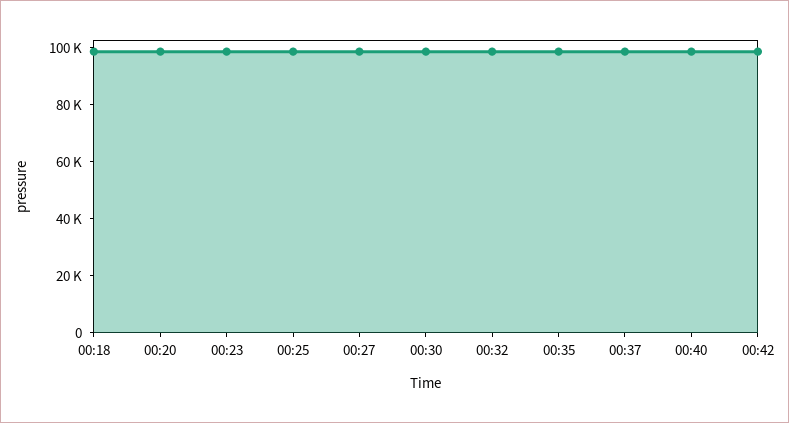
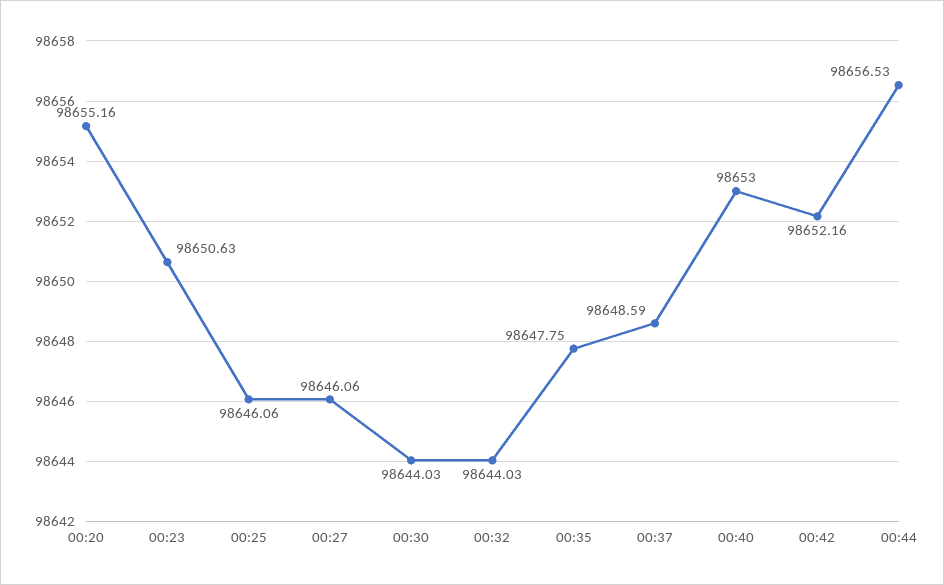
00:18: 100000 -> none
00:44: none -> 98656.53

